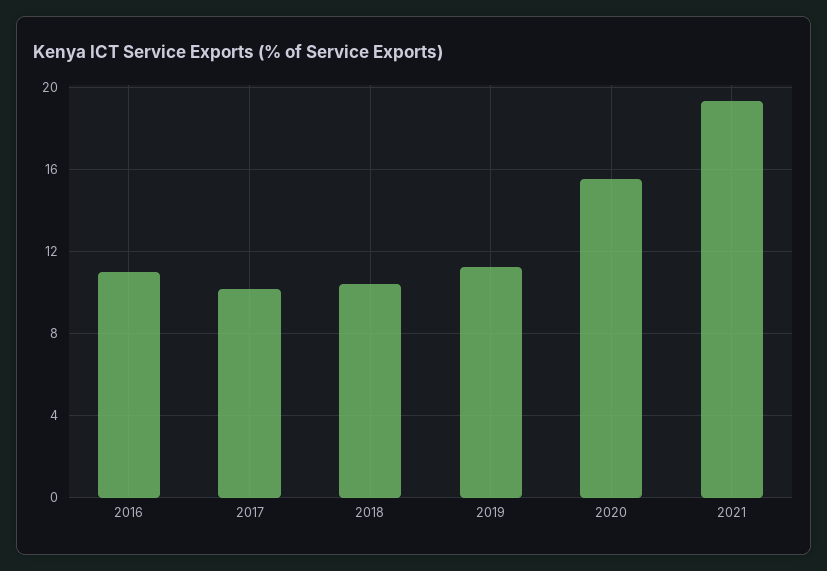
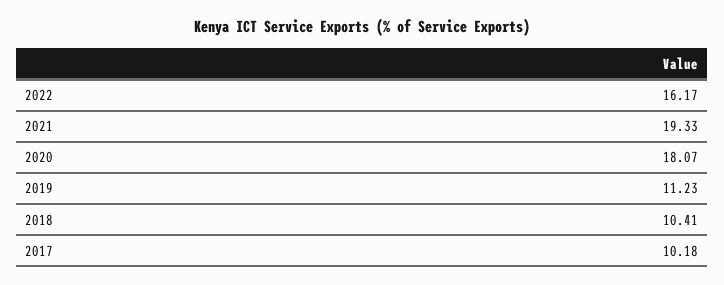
2016: 11 -> none
2020: 15.5 -> 18.07
2022: none -> 16.17

